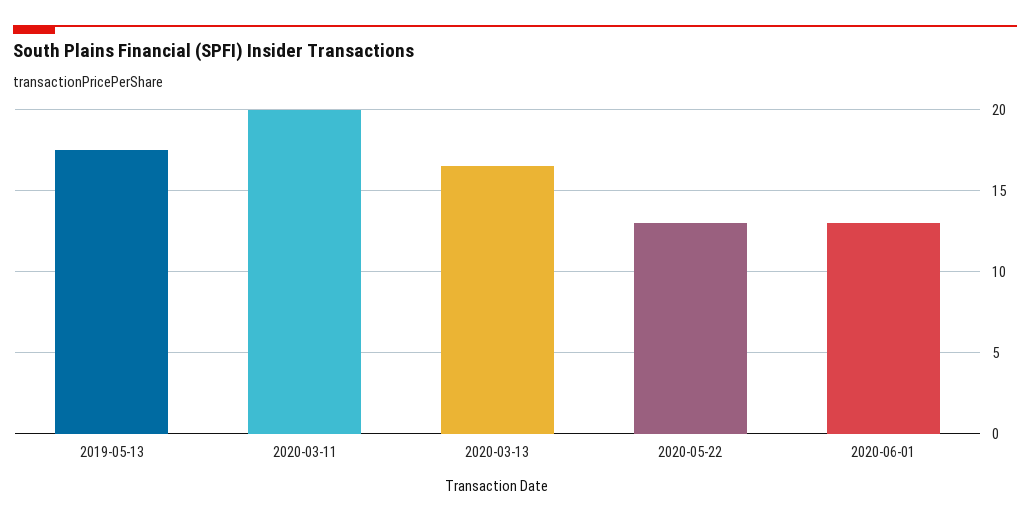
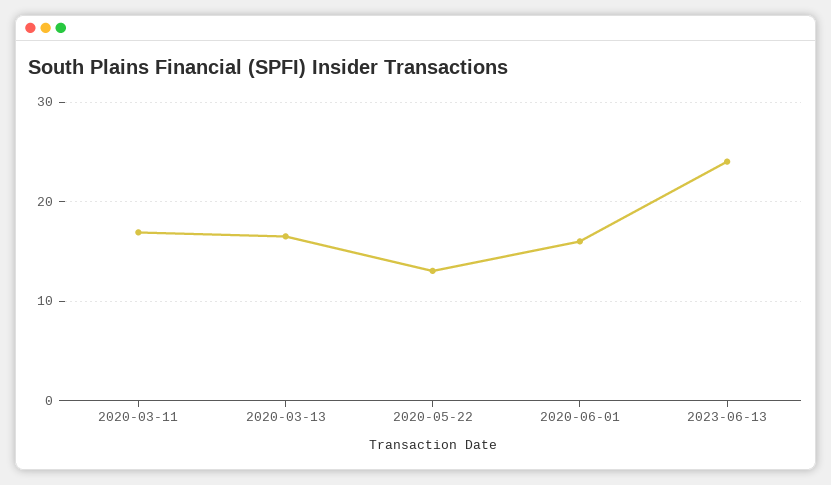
2019-05-13: 17.5 -> none
2020-03-11: 20 -> 17
2020-06-01: 13 -> 16
2023-06-13: none -> 24

